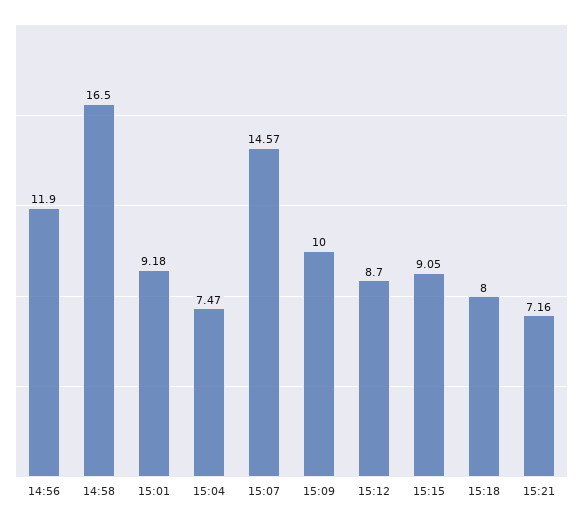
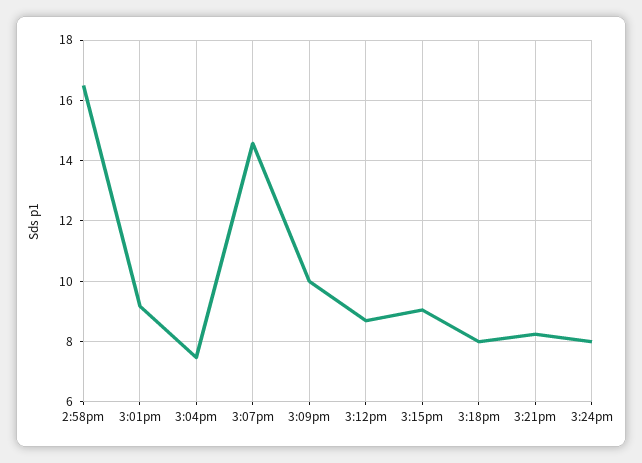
14:56: 11.9 -> none
15:21: 7.16 -> 8.2
3:24pm: none -> 8

